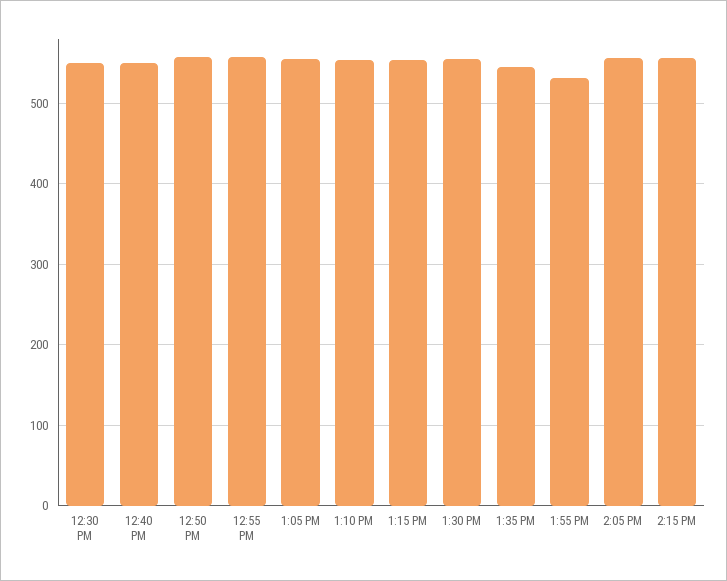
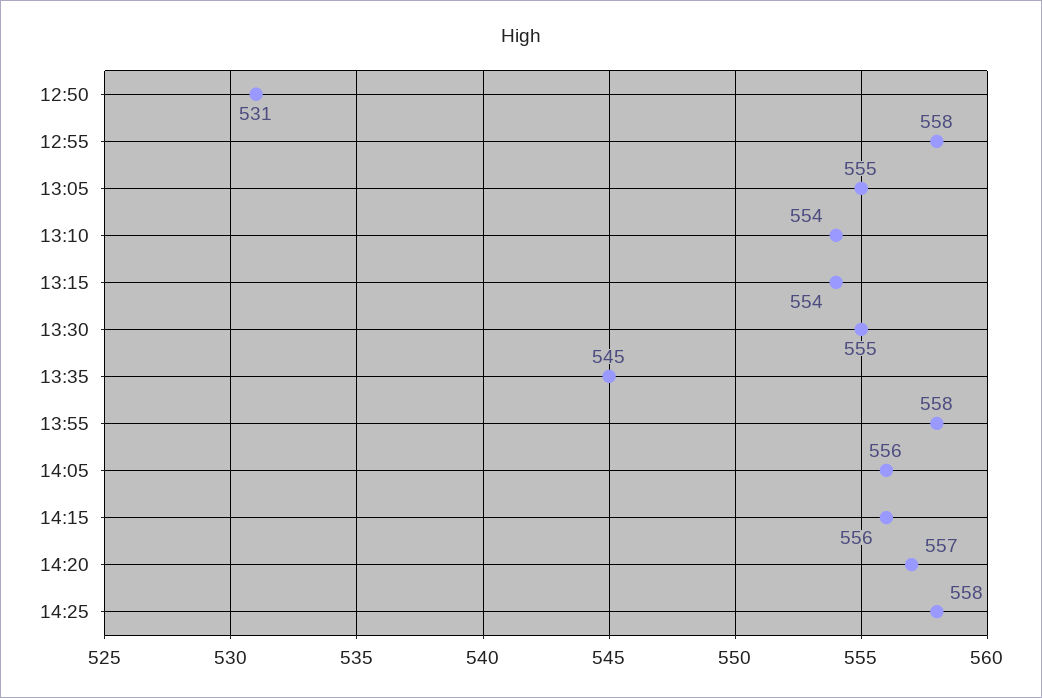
12:30 PM: 550 -> none
12:40 PM: 550 -> none
12:50 PM: 560 -> 531
1:55 PM: 530 -> 558
14:20: none -> 557
14:25: none -> 558

